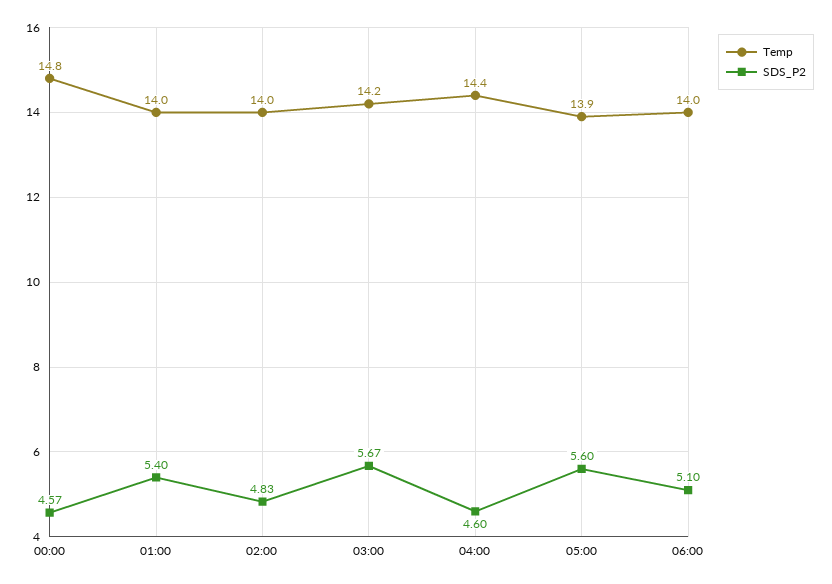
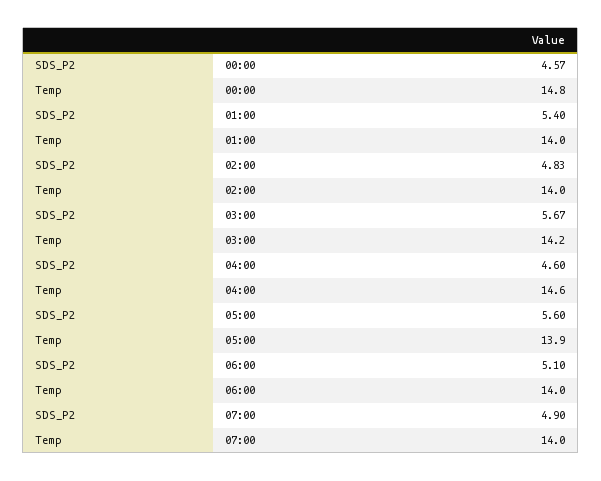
Temp, 04:00: 14.4 -> 14.6
SDS_P2, 07:00: none -> 4.9
Temp, 07:00: none -> 14

